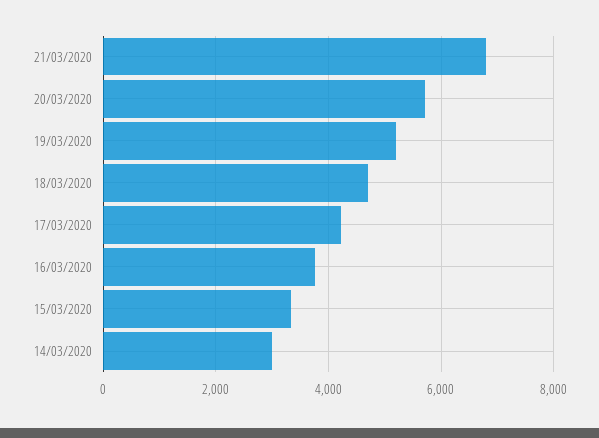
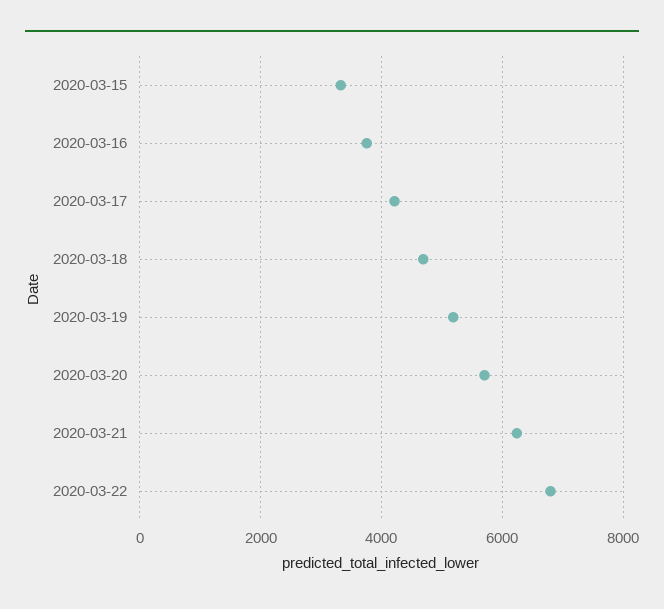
21/03/2020: 6800 -> 6200
14/03/2020: 3000 -> none
2020-03-22: none -> 6800

